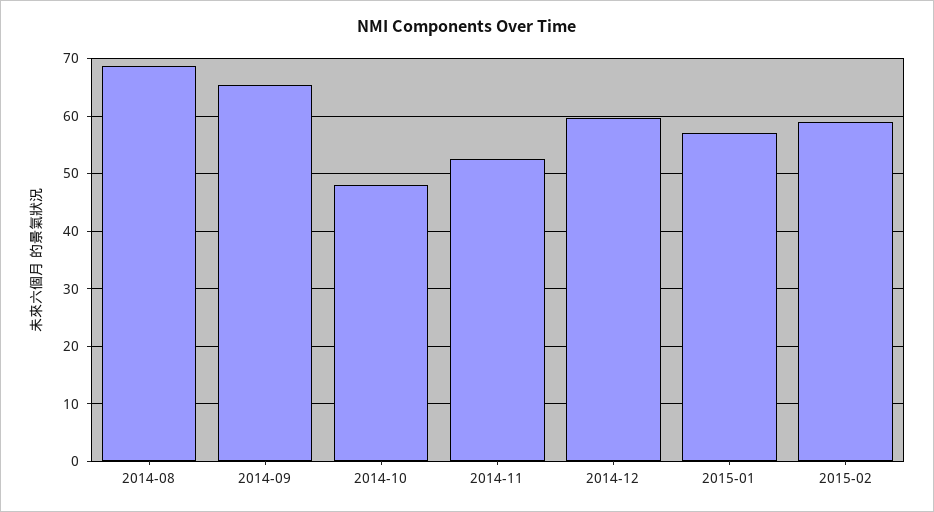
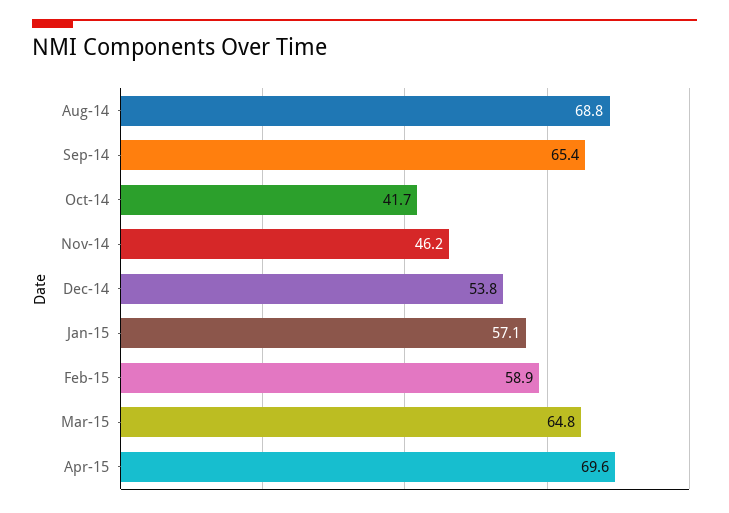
2014-10: 48 -> 41.7
2014-11: 52 -> 46.2
2014-12: 60 -> 53.8
Mar-15: none -> 64.8
Apr-15: none -> 69.6

